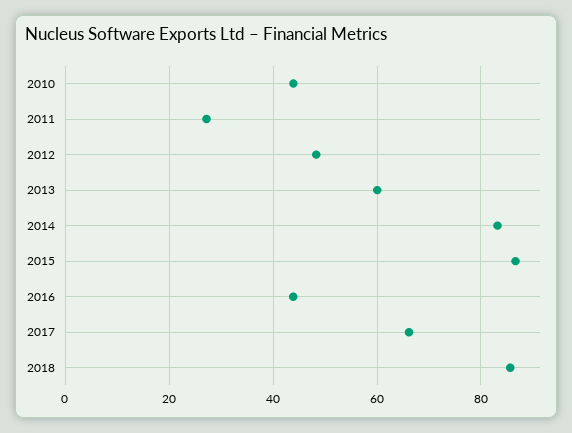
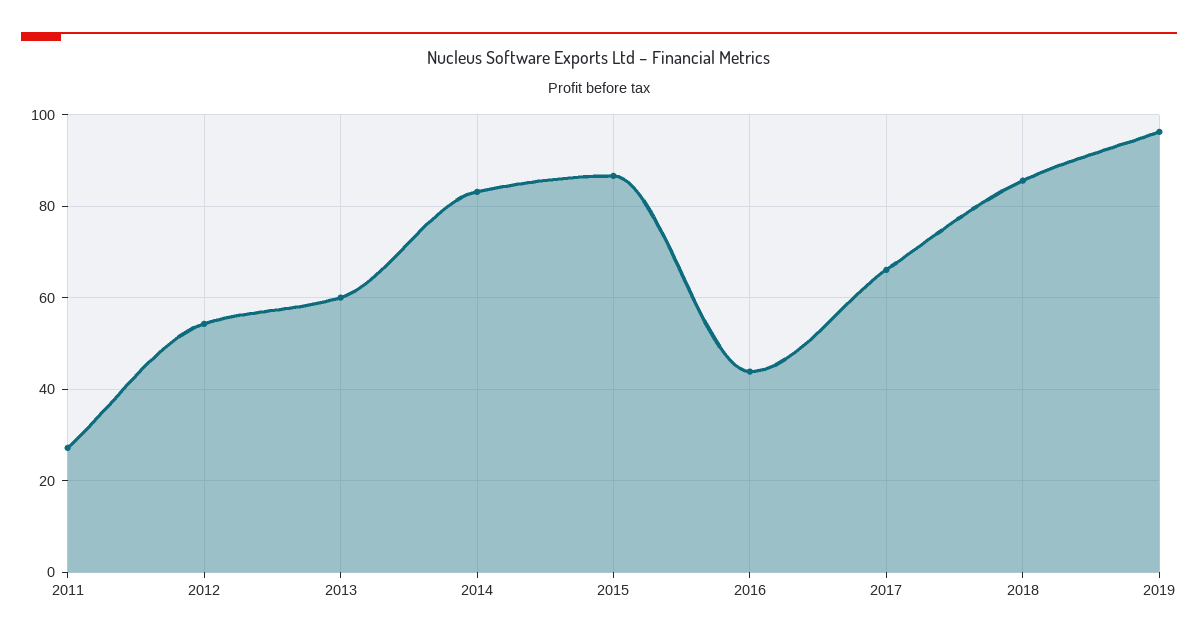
2010: 44 -> none
2012: 48 -> 54
2019: none -> 96

